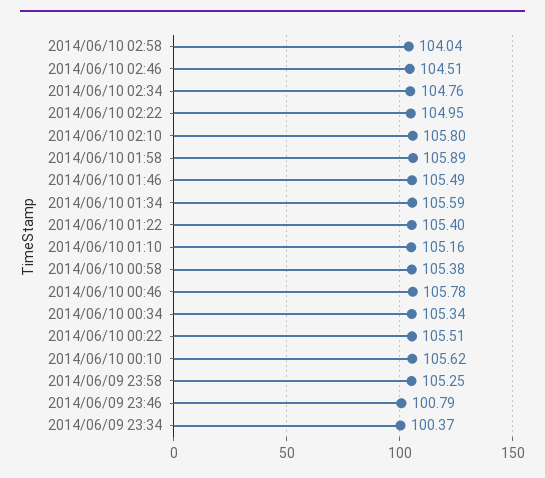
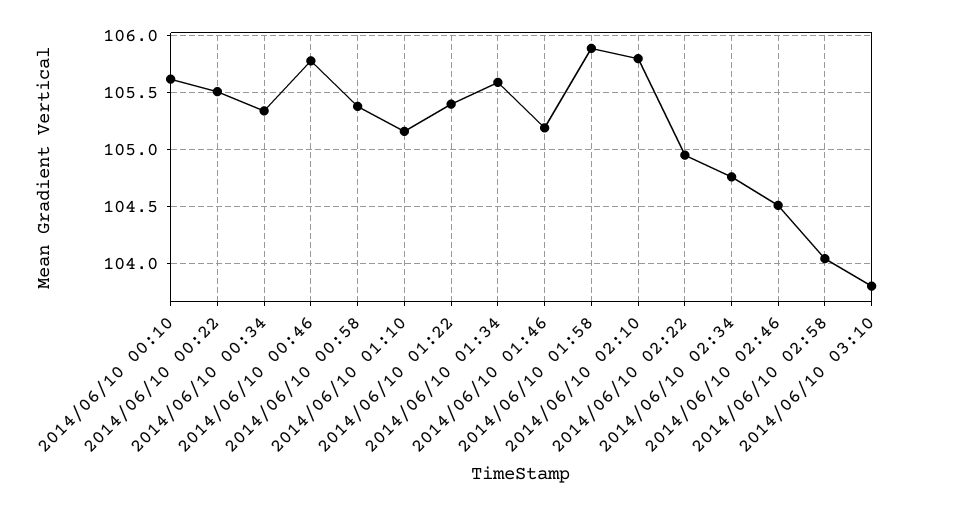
2014/06/10 01:46: 105.49 -> 105.2
2014/06/09 23:58: 105.25 -> none
2014/06/09 23:46: 100.79 -> none
2014/06/09 23:34: 100.37 -> none
2014/06/10 03:10: none -> 103.8

